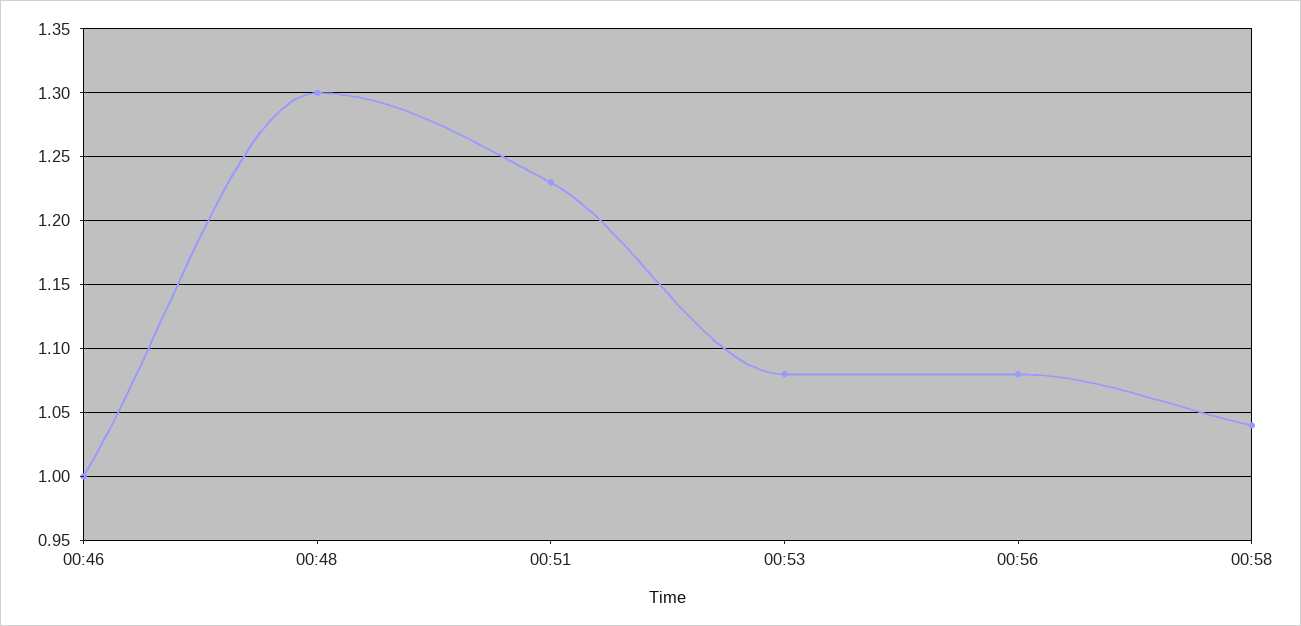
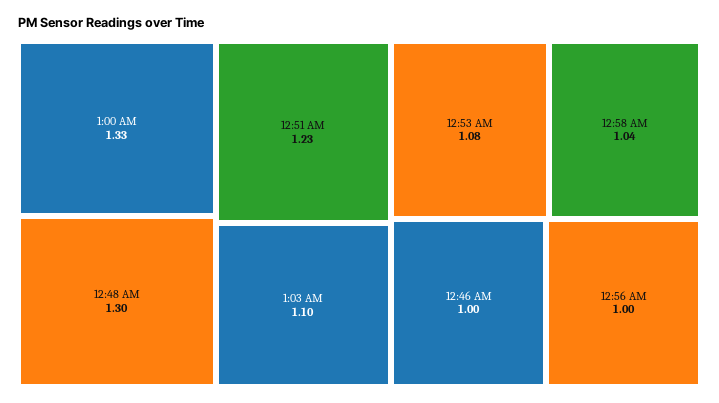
00:56: 1.08 -> 1
1:00 AM: none -> 1.33
1:03 AM: none -> 1.1

